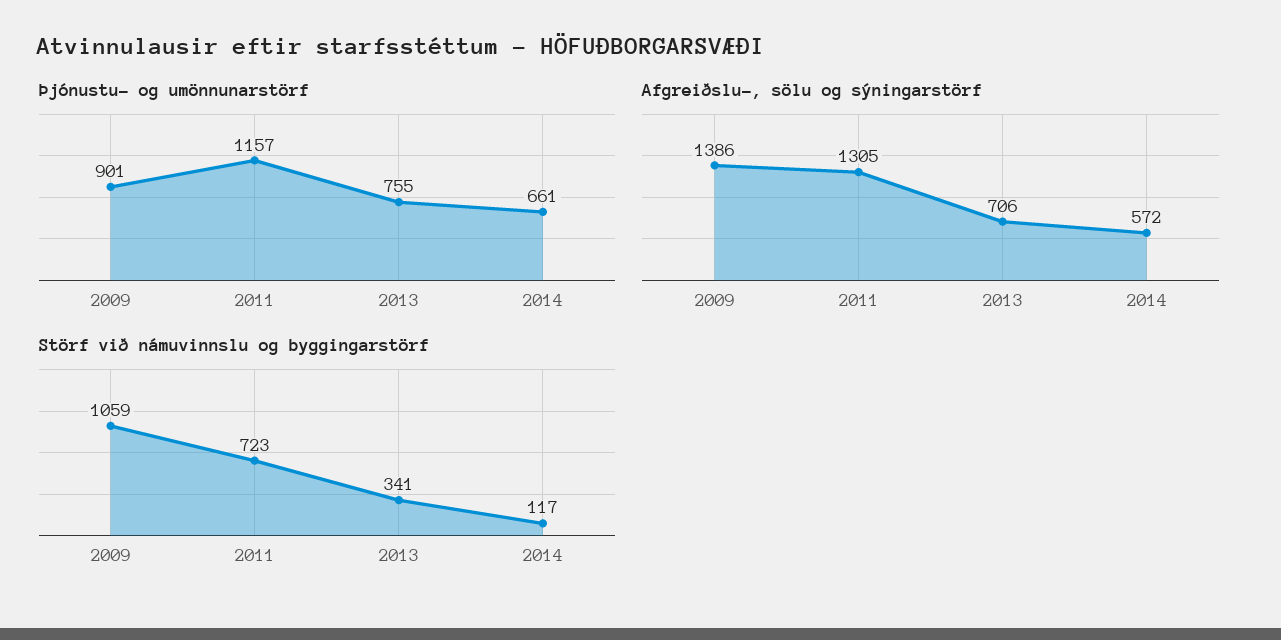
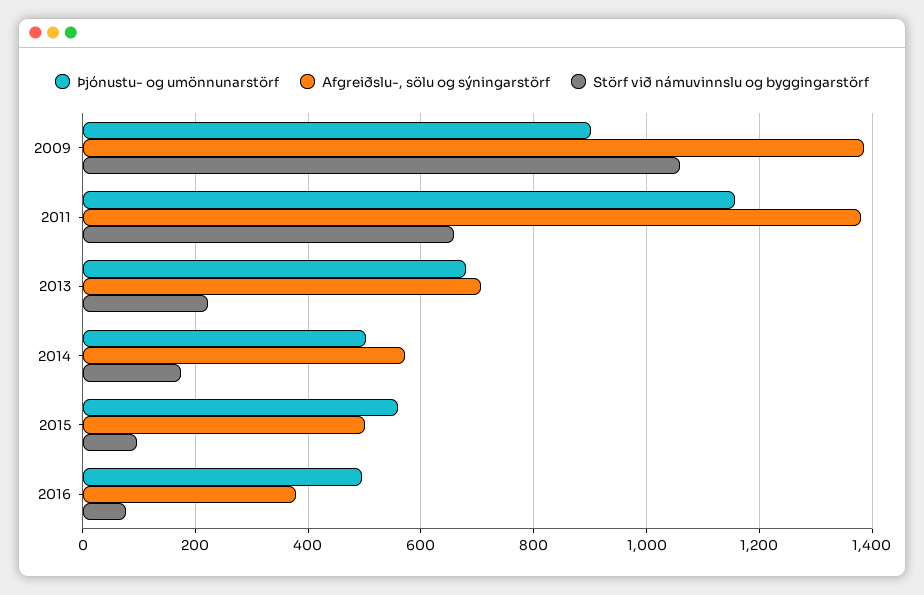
Þjónustu- og umönnunarstörf, 2013: 755 -> 680
Þjónustu- og umönnunarstörf, 2014: 661 -> 500
Afgreiðslu-, sölu og sýningarstörf, 2011: 1305 -> 1380
Störf við námuvinnslu og byggingarstörf, 2011: 723 -> 660
Störf við námuvinnslu og byggingarstörf, 2013: 341 -> 220
Störf við námuvinnslu og byggingarstörf, 2014: 117 -> 180
Þjónustu- og umönnunarstörf, 2015: none -> 560
Afgreiðslu-, sölu og sýningarstörf, 2015: none -> 500
Störf við námuvinnslu og byggingarstörf, 2015: none -> 100
Þjónustu- og umönnunarstörf, 2016: none -> 500
Afgreiðslu-, sölu og sýningarstörf, 2016: none -> 380
Störf við námuvinnslu og byggingarstörf, 2016: none -> 80

